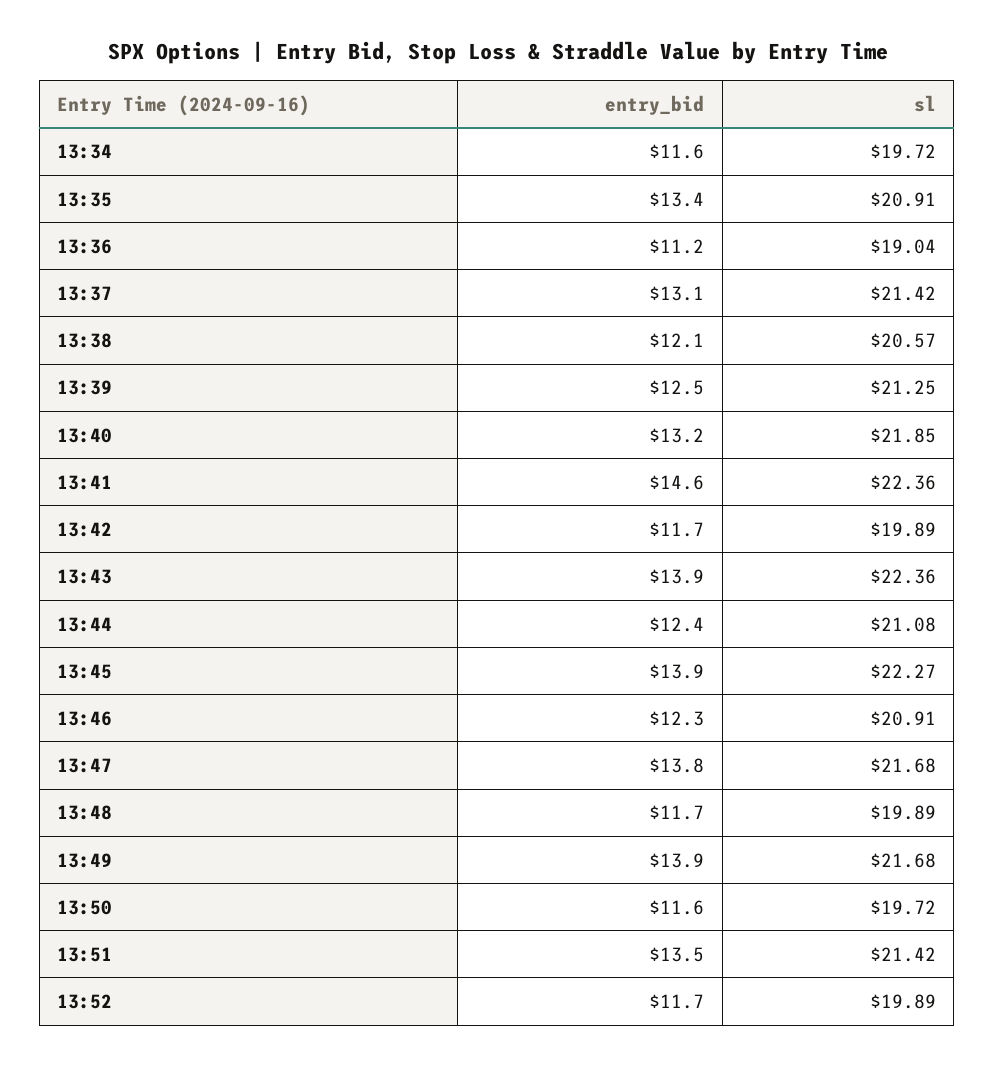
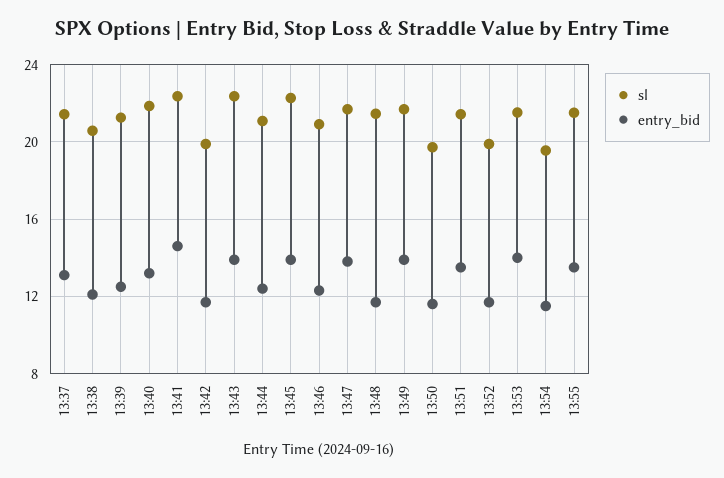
entry_bid, 13:34: 11.6 -> none
sl, 13:34: 19.72 -> none
entry_bid, 13:35: 13.4 -> none
sl, 13:35: 20.91 -> none
entry_bid, 13:36: 11.2 -> none
sl, 13:36: 19.04 -> none
sl, 13:48: 19.89 -> 21.5
sl, 13:53: none -> 21.5
entry_bid, 13:53: none -> 14
sl, 13:54: none -> 19.5
entry_bid, 13:54: none -> 11.5
sl, 13:55: none -> 21.5
entry_bid, 13:55: none -> 13.5

